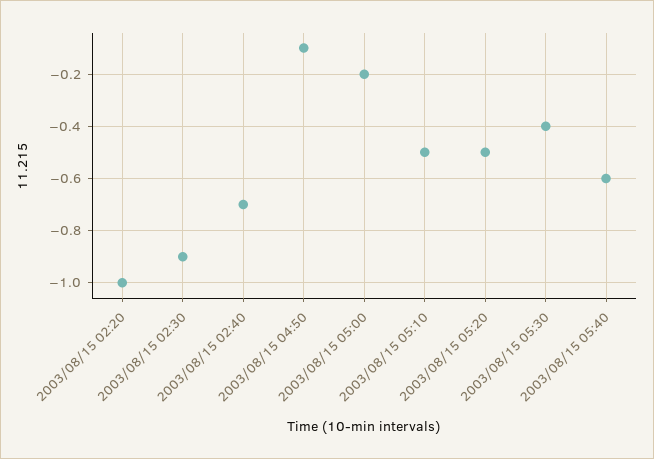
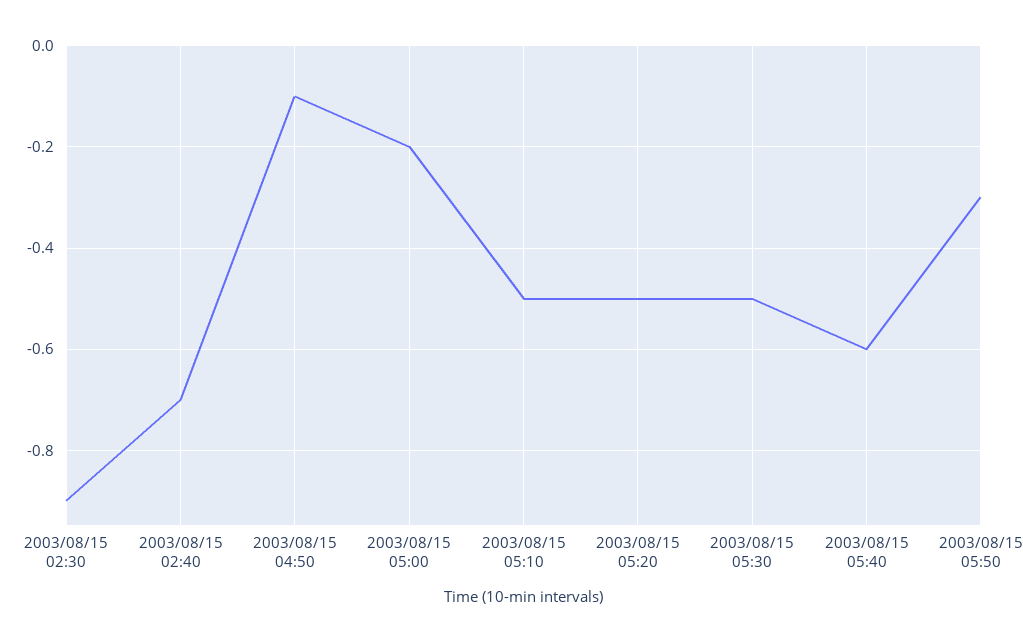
2003/08/15 02:20: -1 -> none
2003/08/15 05:30: -0.4 -> -0.5
2003/08/15 05:50: none -> -0.3

